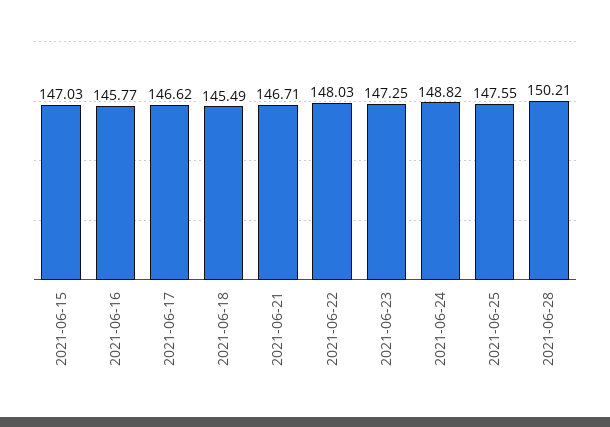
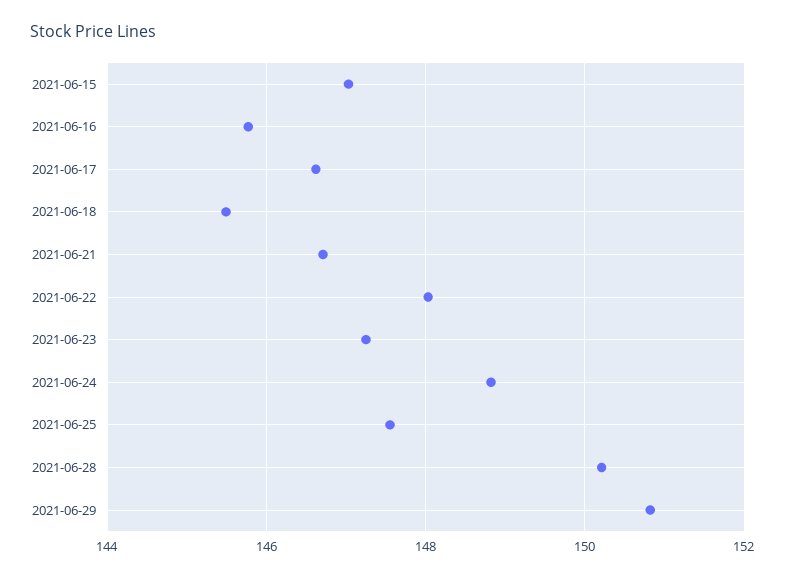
2021-06-29: none -> 150.8

